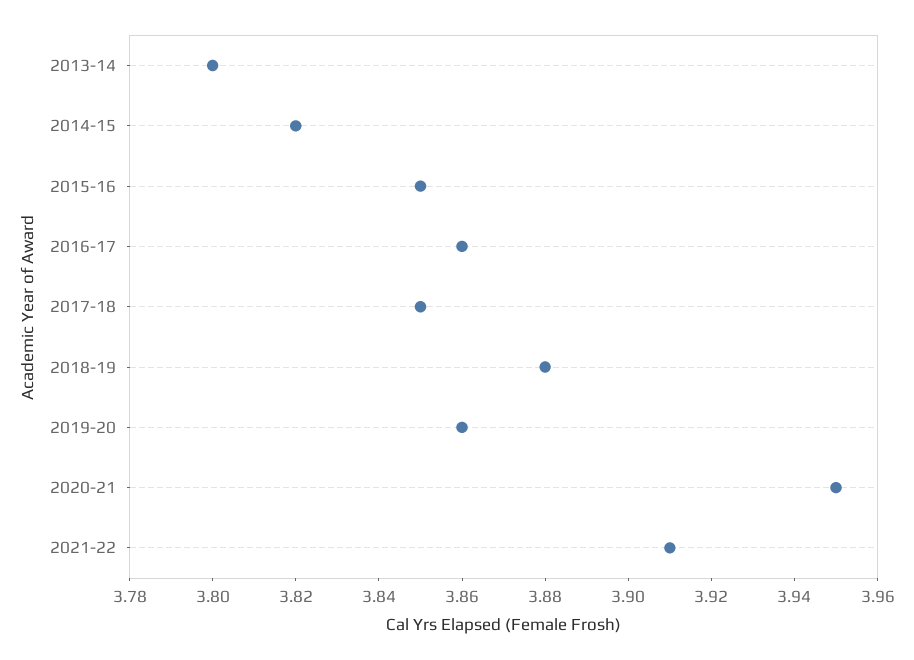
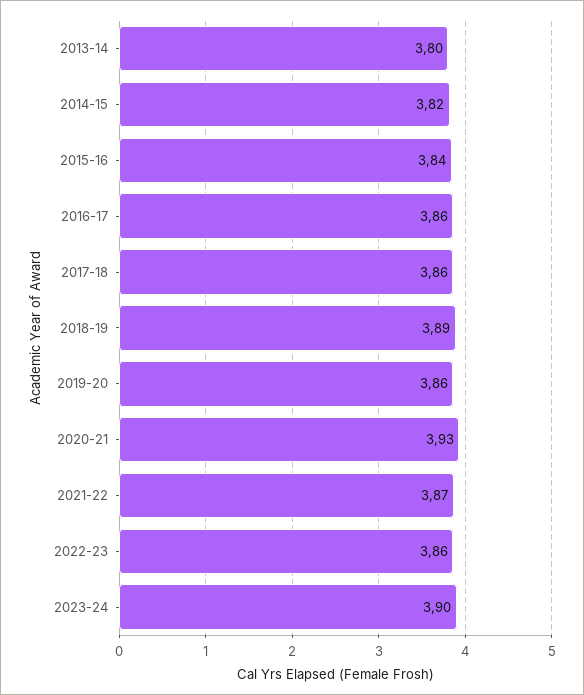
2015-16: 3.85 -> 3.84
2017-18: 3.85 -> 3.86
2018-19: 3.88 -> 3.89
2020-21: 3.95 -> 3.93
2021-22: 3.91 -> 3.87
2022-23: none -> 3.86
2023-24: none -> 3.9

